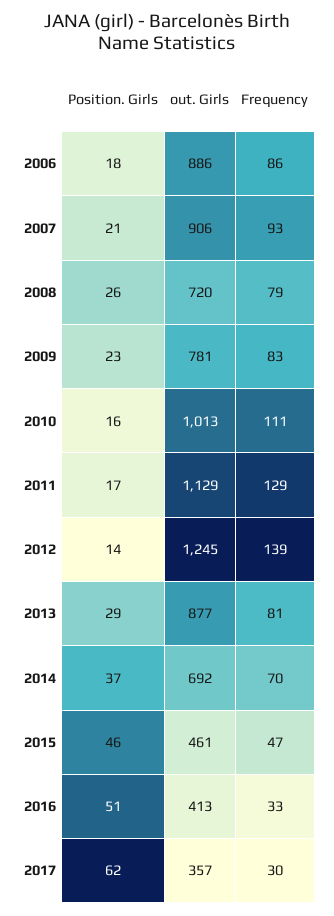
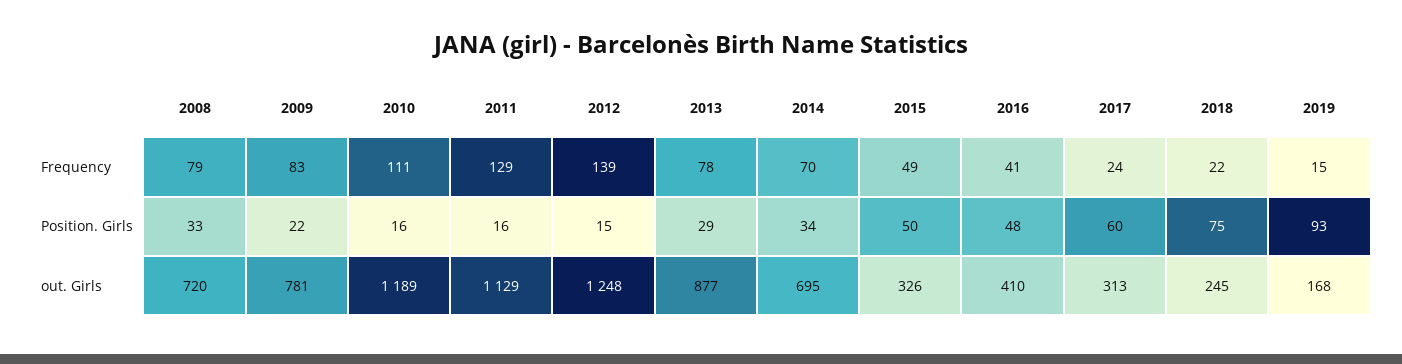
Position. Girls, 2006: 18 -> none
out. Girls, 2006: 886 -> none
Frequency, 2006: 86 -> none
Position. Girls, 2007: 21 -> none
out. Girls, 2007: 906 -> none
Frequency, 2007: 93 -> none
Position. Girls, 2008: 26 -> 33
Position. Girls, 2009: 23 -> 22
out. Girls, 2010: 1013 -> 1189
Position. Girls, 2011: 17 -> 16
Position. Girls, 2012: 14 -> 15
out. Girls, 2012: 1245 -> 1248
Frequency, 2013: 81 -> 78
Position. Girls, 2014: 37 -> 34
out. Girls, 2014: 692 -> 695
Position. Girls, 2015: 46 -> 50
out. Girls, 2015: 461 -> 326
Frequency, 2015: 47 -> 49
Position. Girls, 2016: 51 -> 48
out. Girls, 2016: 413 -> 410
Frequency, 2016: 33 -> 41
Position. Girls, 2017: 62 -> 60
out. Girls, 2017: 357 -> 313
Frequency, 2017: 30 -> 24
Frequency, 2018: none -> 22
Frequency, 2019: none -> 15
Position. Girls, 2018: none -> 75
Position. Girls, 2019: none -> 93
out. Girls, 2018: none -> 245
out. Girls, 2019: none -> 168

